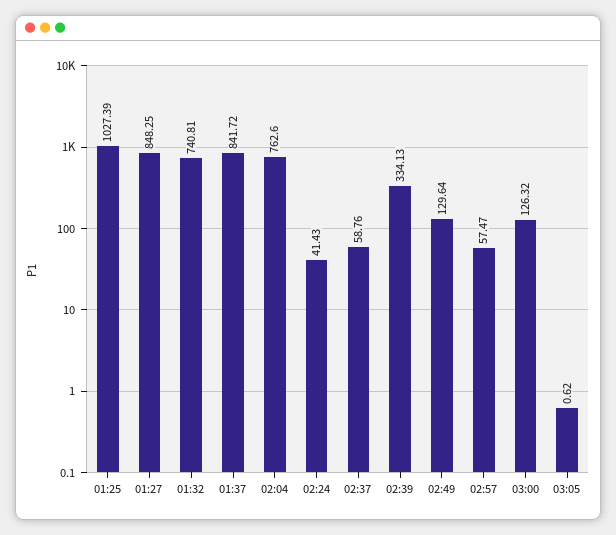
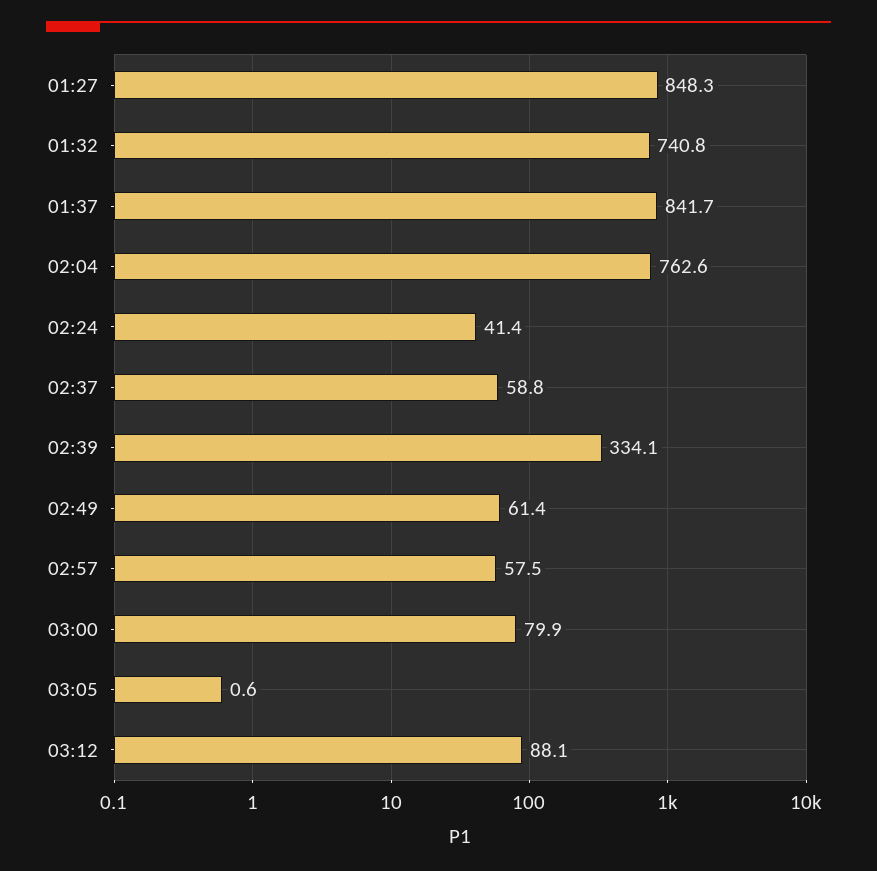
01:25: 1027.39 -> none
02:49: 129.64 -> 61.4
03:00: 126.32 -> 79.9
03:12: none -> 88.1

